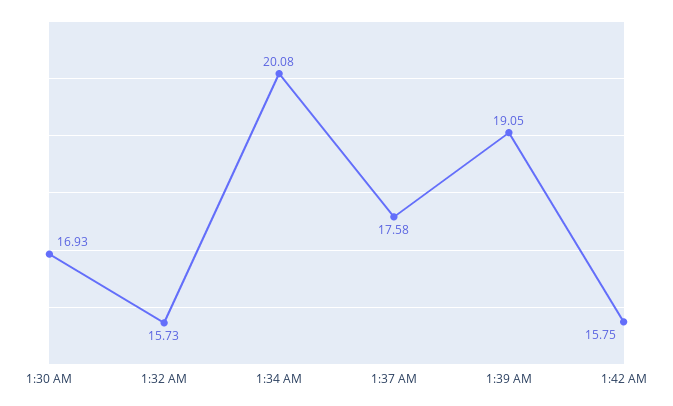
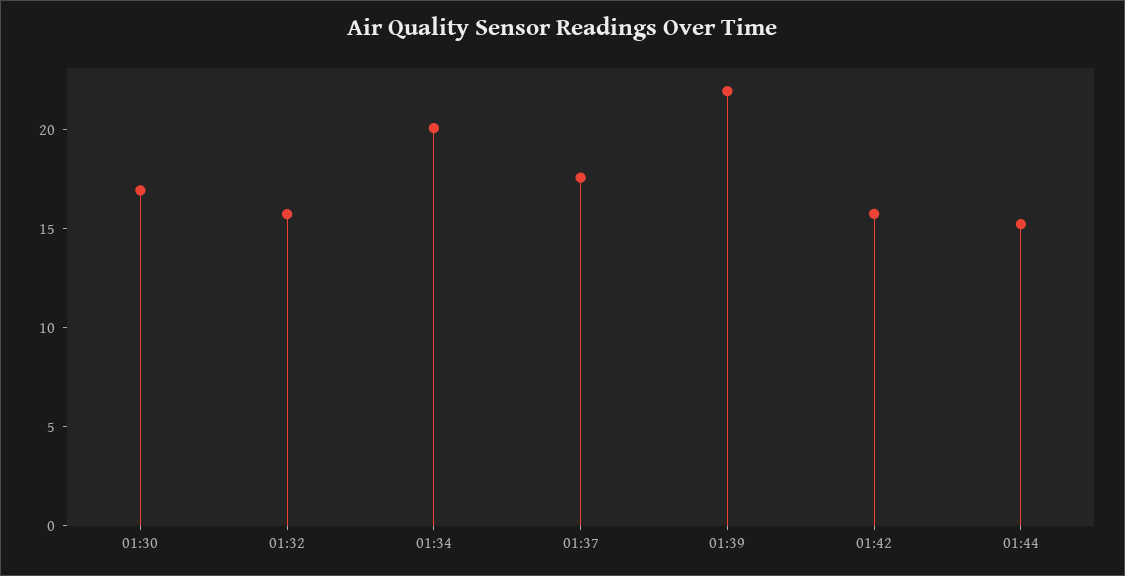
1:39 AM: 19.05 -> 22
01:44: none -> 15

